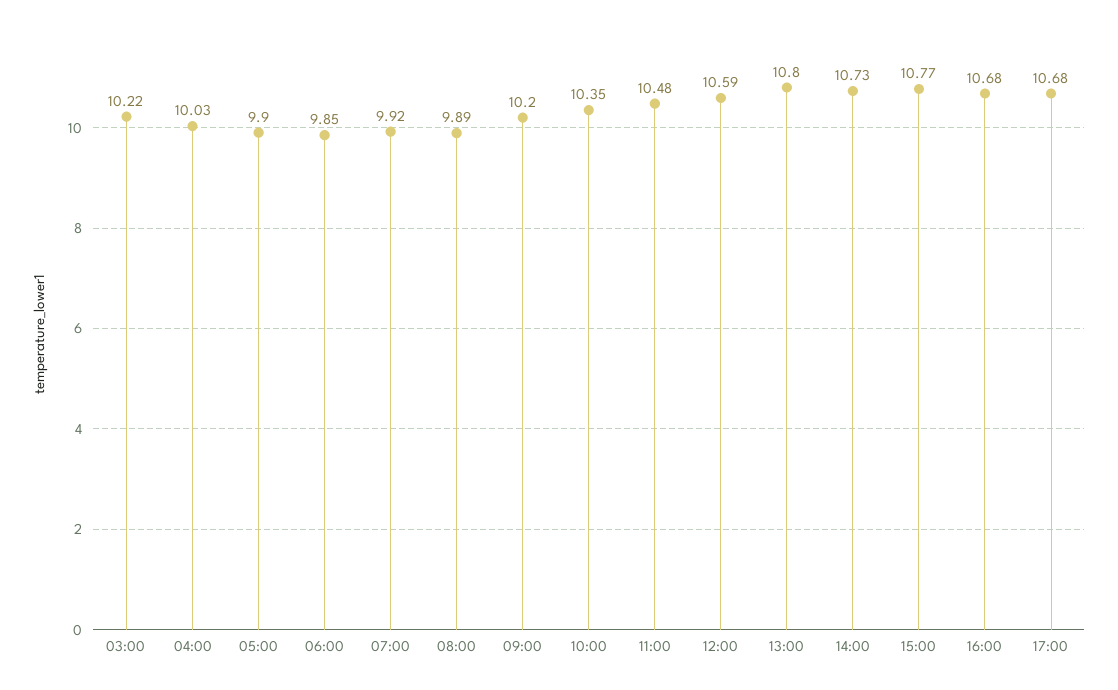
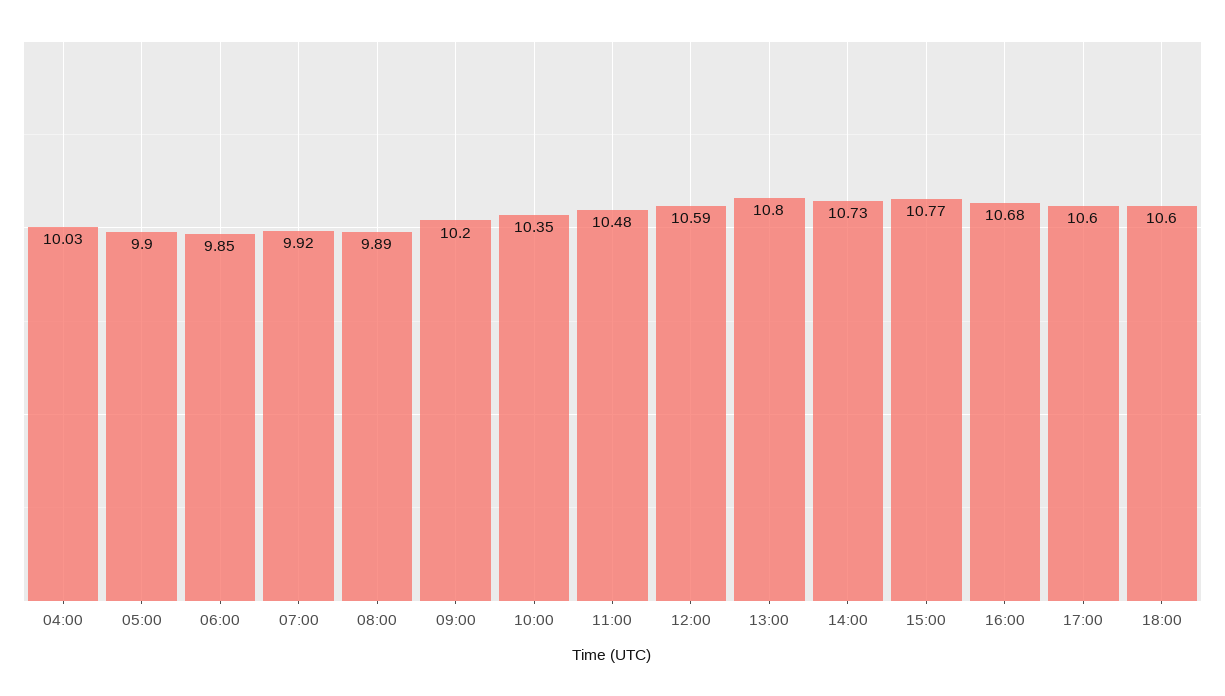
03:00: 10.22 -> none
17:00: 10.68 -> 10.6
18:00: none -> 10.6

